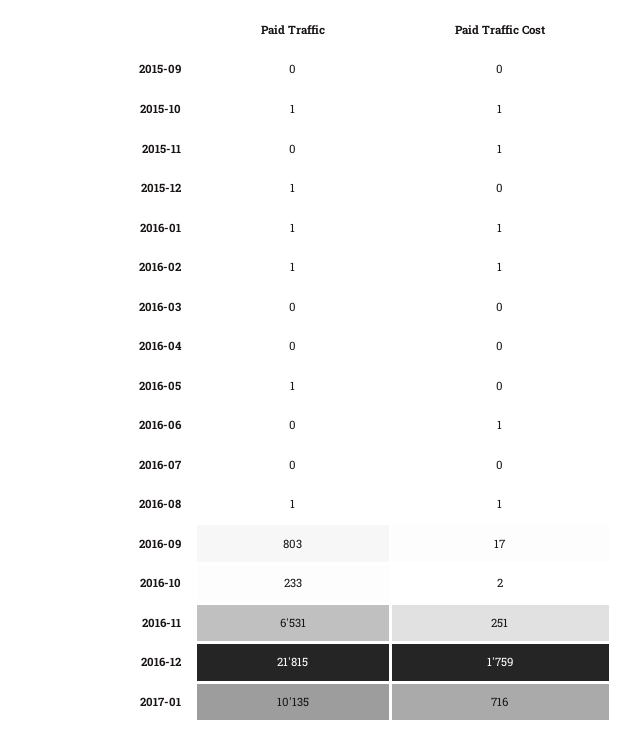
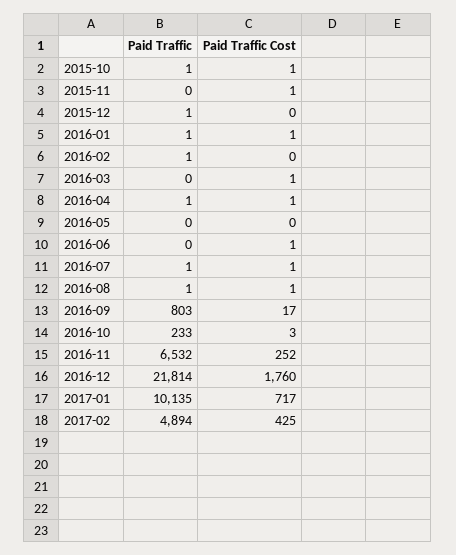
Paid Traffic, 2015-09: 0 -> none
Paid Traffic Cost, 2015-09: 0 -> none
Paid Traffic Cost, 2016-02: 1 -> 0
Paid Traffic Cost, 2016-03: 0 -> 1
Paid Traffic, 2016-04: 0 -> 1
Paid Traffic Cost, 2016-04: 0 -> 1
Paid Traffic, 2016-05: 1 -> 0
Paid Traffic, 2016-07: 0 -> 1
Paid Traffic Cost, 2016-07: 0 -> 1
Paid Traffic Cost, 2016-10: 2 -> 3
Paid Traffic, 2016-11: 6531 -> 6532
Paid Traffic Cost, 2016-11: 251 -> 252
Paid Traffic, 2016-12: 21815 -> 21814
Paid Traffic Cost, 2016-12: 1759 -> 1760
Paid Traffic Cost, 2017-01: 716 -> 717
Paid Traffic, 2017-02: none -> 4894
Paid Traffic Cost, 2017-02: none -> 425

